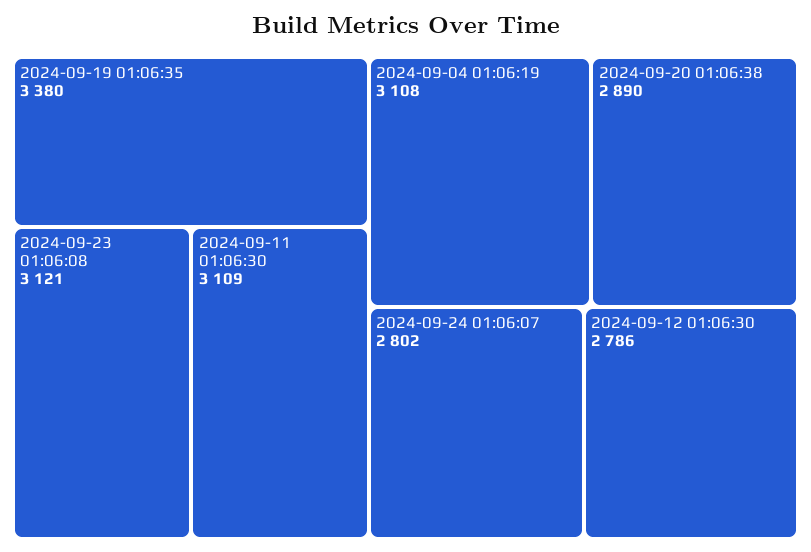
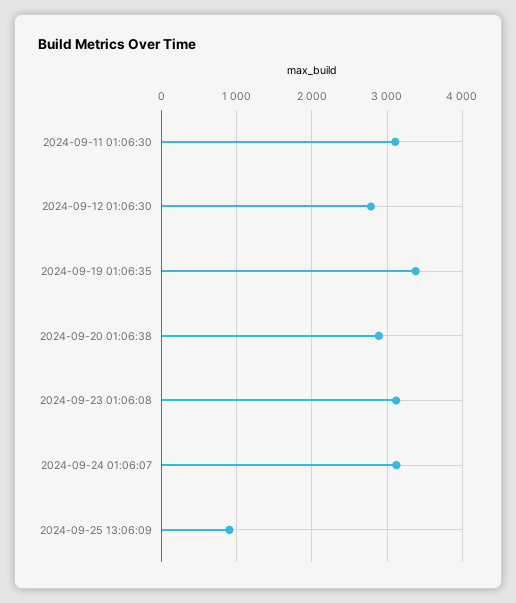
2024-09-04 01:06:19: 3108 -> none
2024-09-24 01:06:07: 2802 -> 3100
2024-09-25 13:06:09: none -> 900

